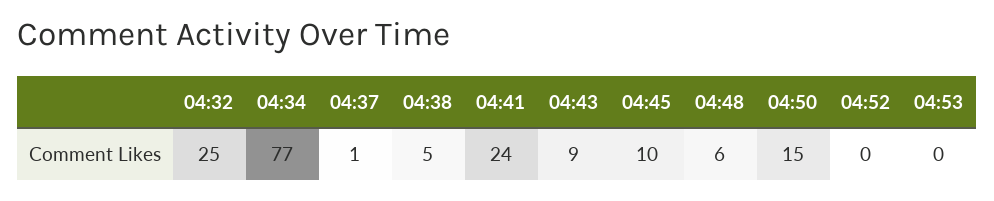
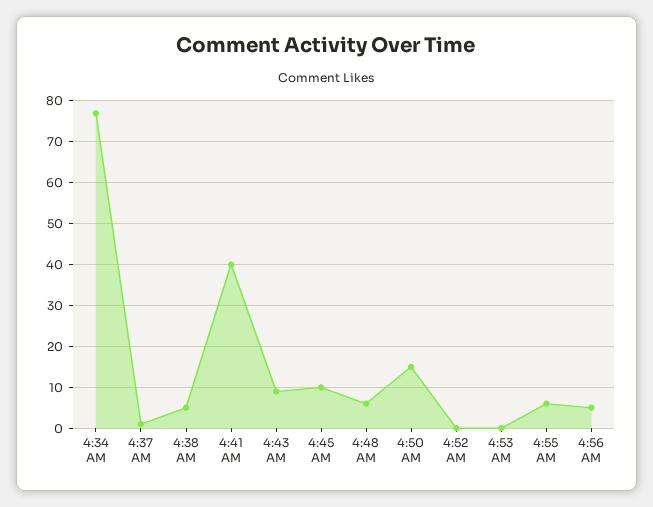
04:32: 25 -> none
04:41: 24 -> 40
4:55 AM: none -> 5
4:56 AM: none -> 5

